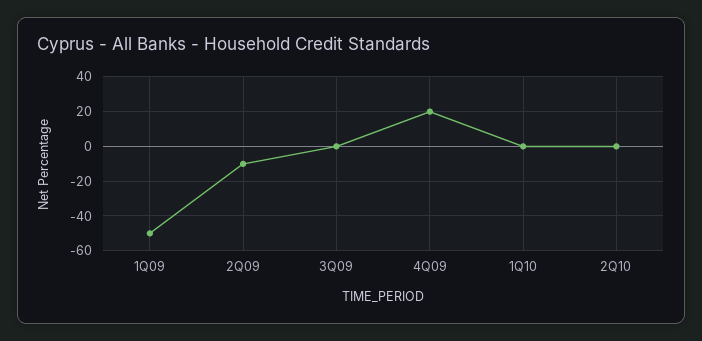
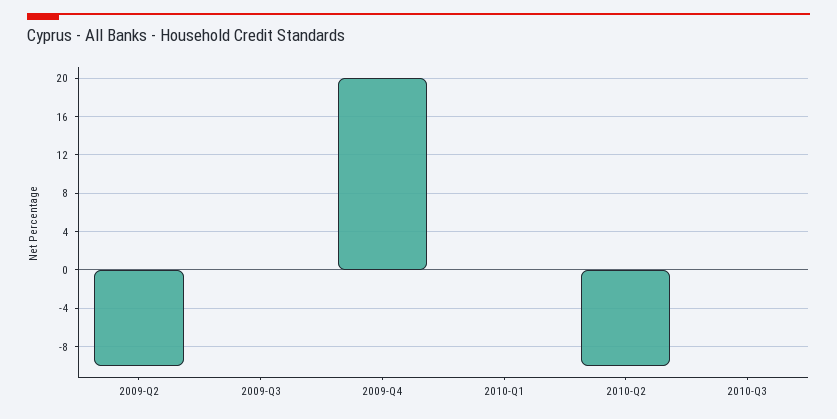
1Q09: -50 -> none
2Q10: 0 -> -10
2010-Q3: none -> 0

